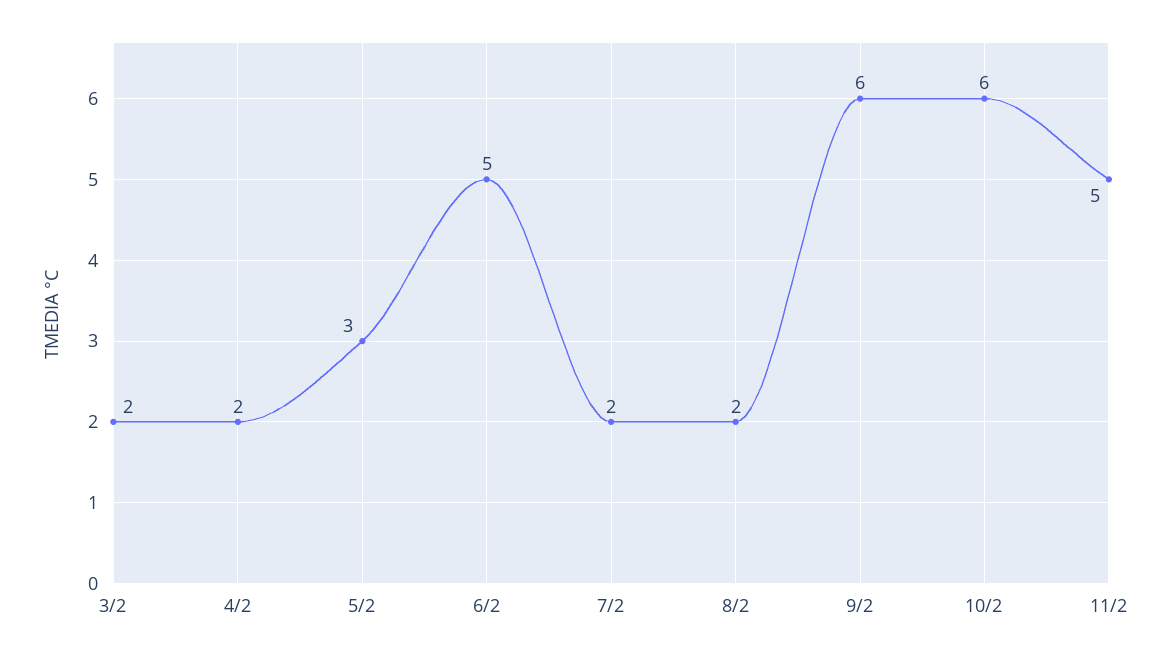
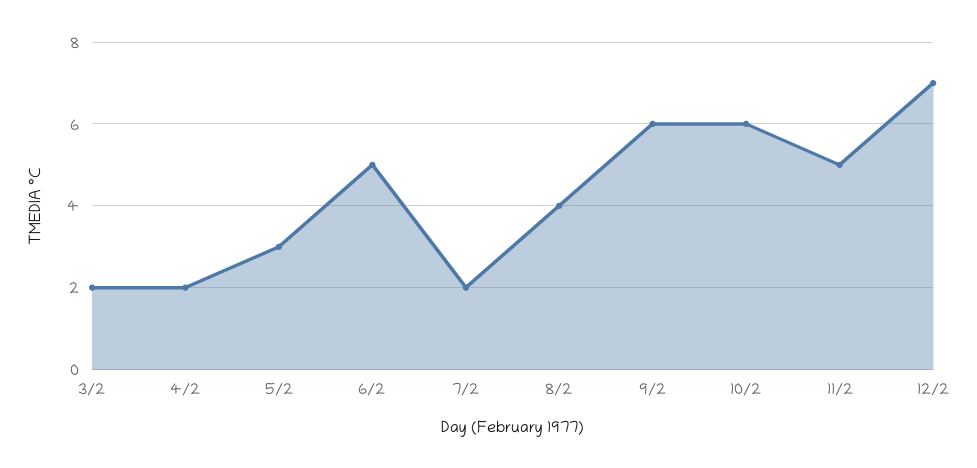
8/2: 2 -> 4
12/2: none -> 7

